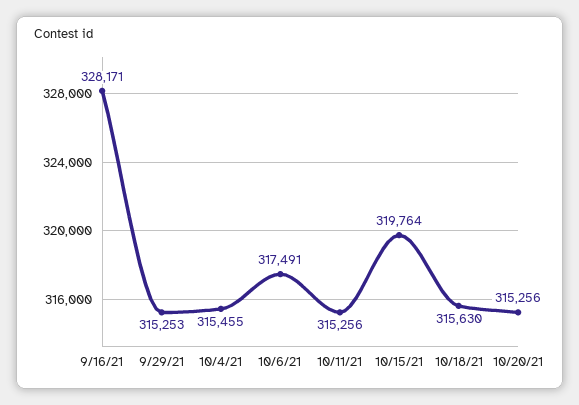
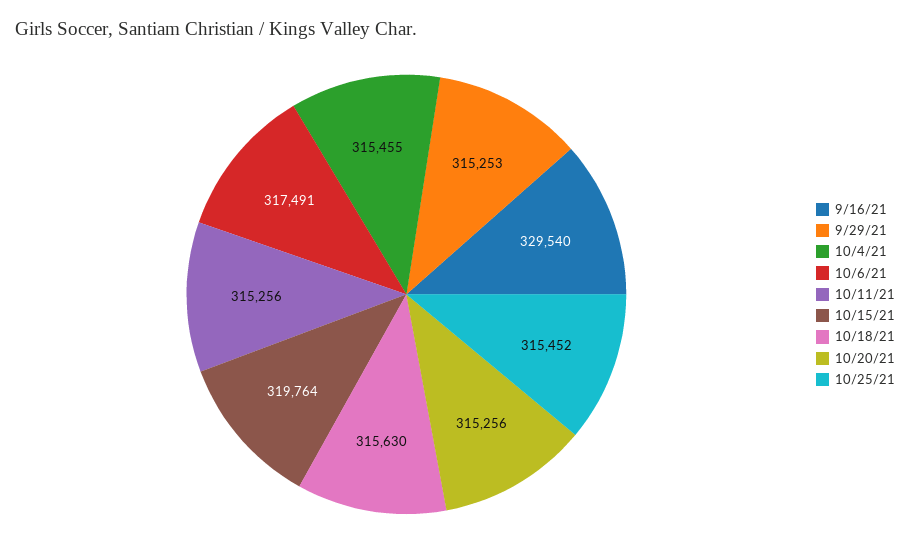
9/16/21: 328171 -> 329540
10/25/21: none -> 315452

